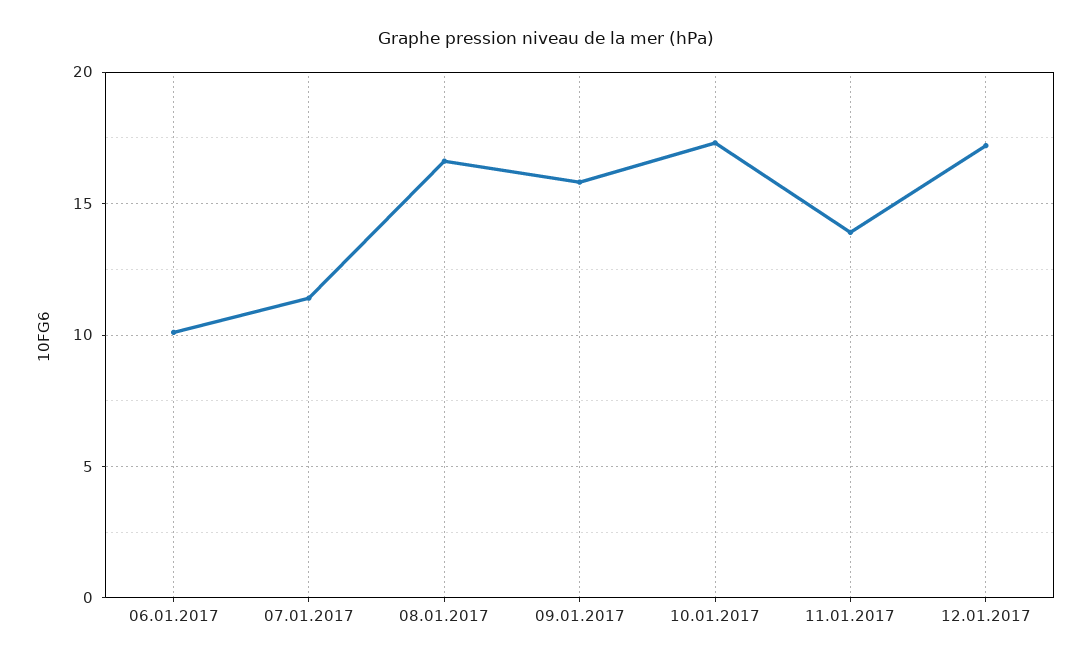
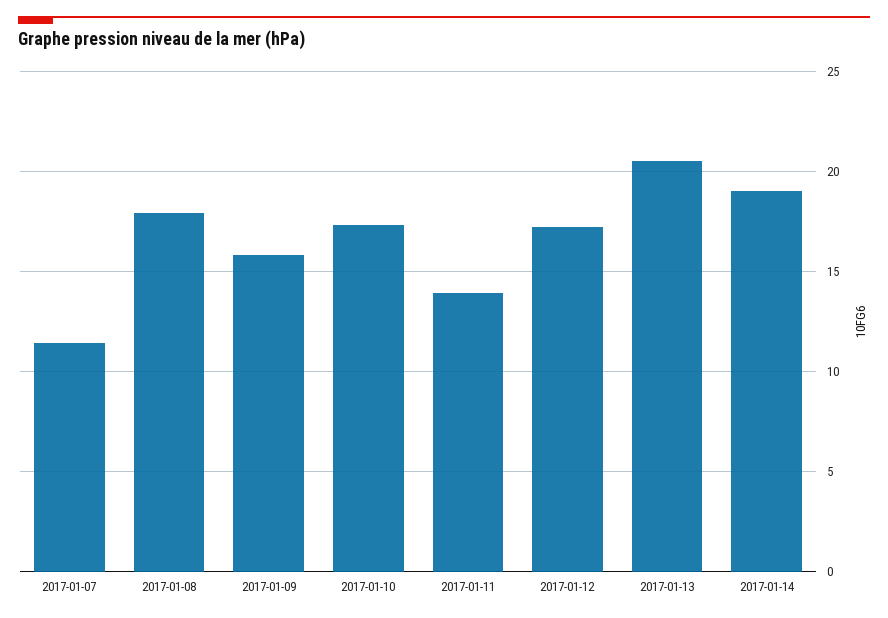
06.01.2017: 10 -> none
08.01.2017: 16.5 -> 18
2017-01-13: none -> 20.5
2017-01-14: none -> 19

